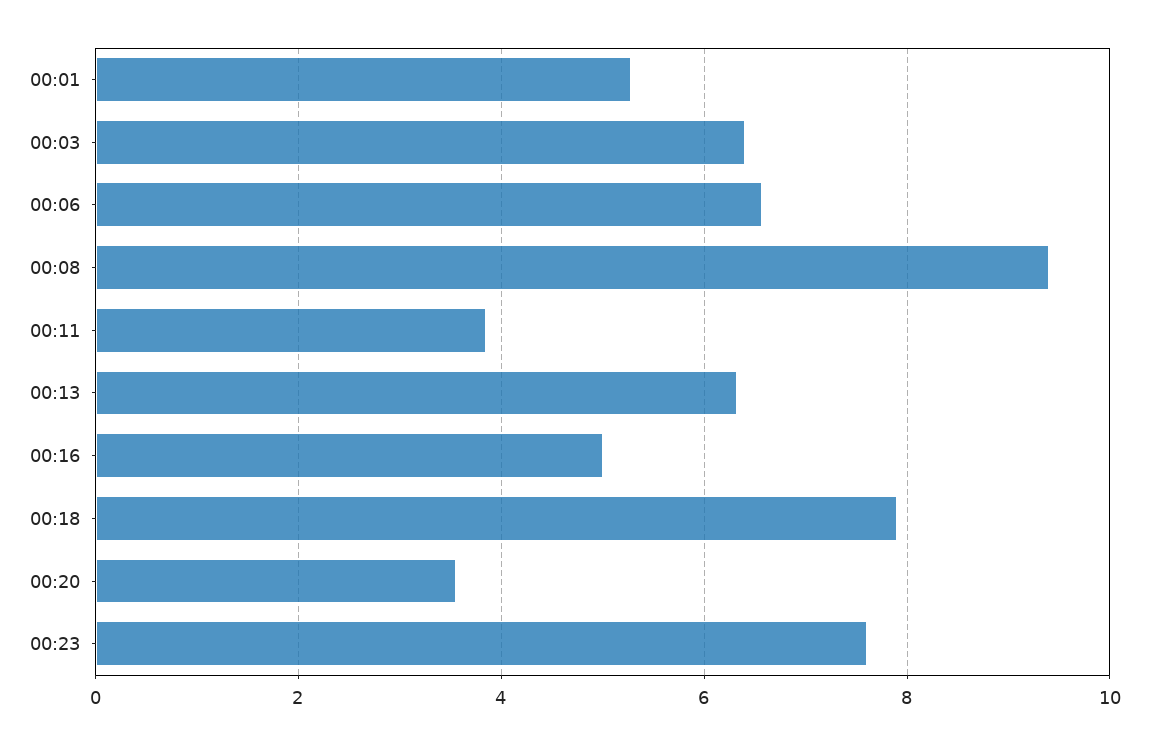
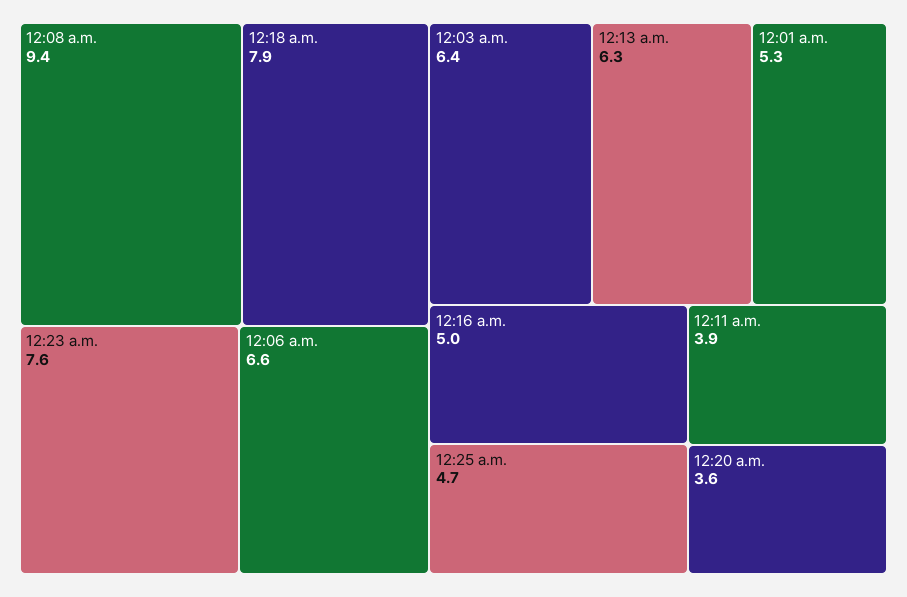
12:25 a.m.: none -> 4.7

